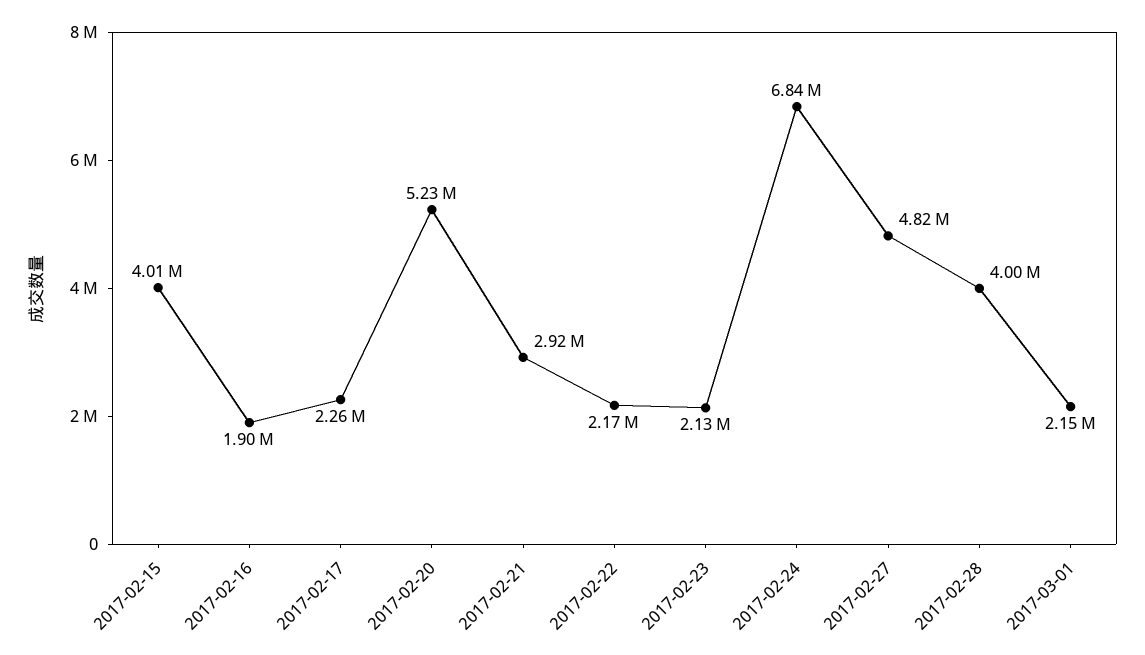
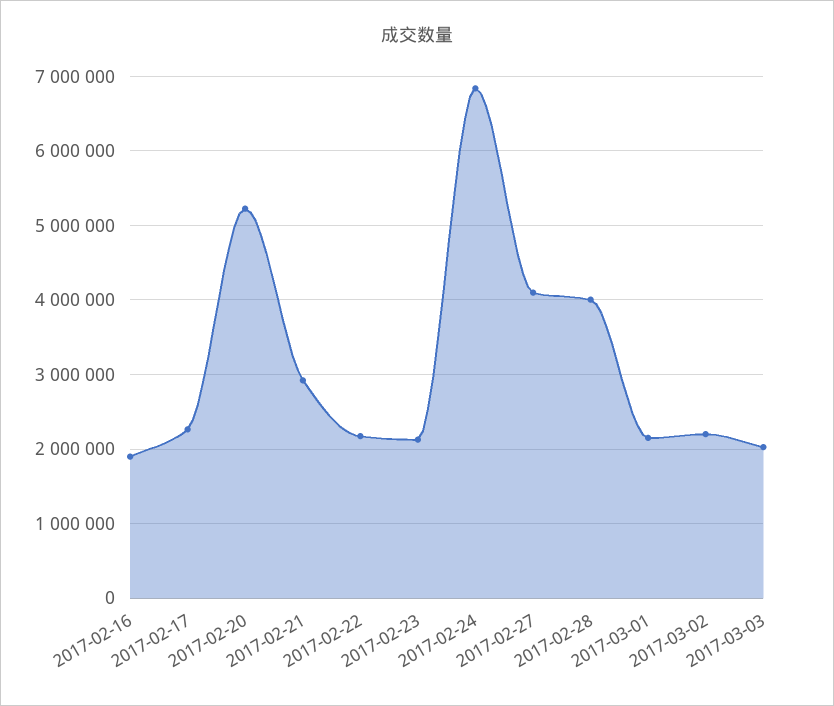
2017-02-15: 4010000 -> none
2017-02-27: 4820000 -> 4100000
2017-03-02: none -> 2200000
2017-03-03: none -> 2000000

